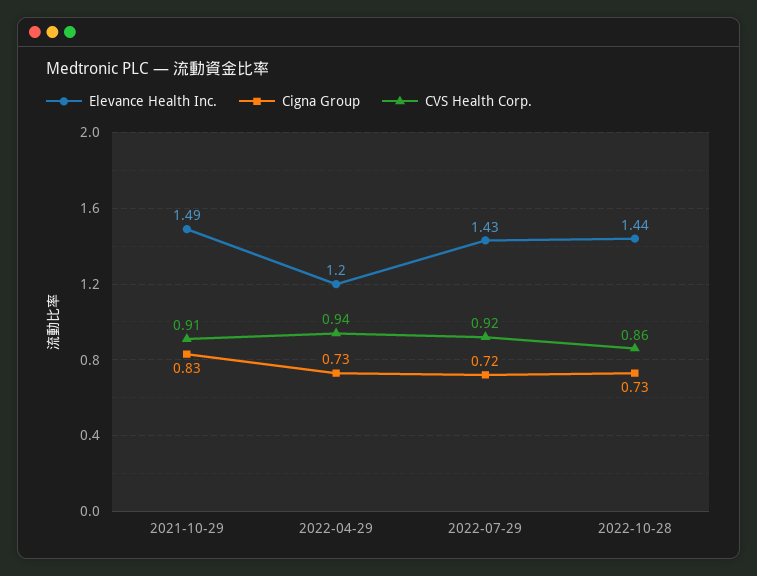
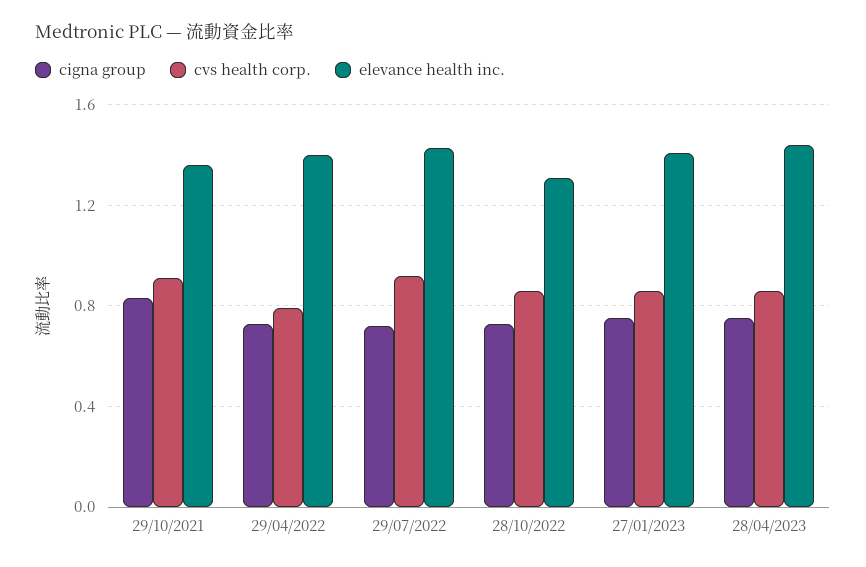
Elevance Health Inc., 2021-10-29: 1.49 -> 1.35
Elevance Health Inc., 2022-04-29: 1.2 -> 1.4
CVS Health Corp., 2022-04-29: 0.94 -> 0.8
Elevance Health Inc., 2022-10-28: 1.44 -> 1.3
Cigna Group, 27/01/2023: none -> 0.75
CVS Health Corp., 27/01/2023: none -> 0.85
Elevance Health Inc., 27/01/2023: none -> 1.4
Cigna Group, 28/04/2023: none -> 0.75
CVS Health Corp., 28/04/2023: none -> 0.85
Elevance Health Inc., 28/04/2023: none -> 1.45

